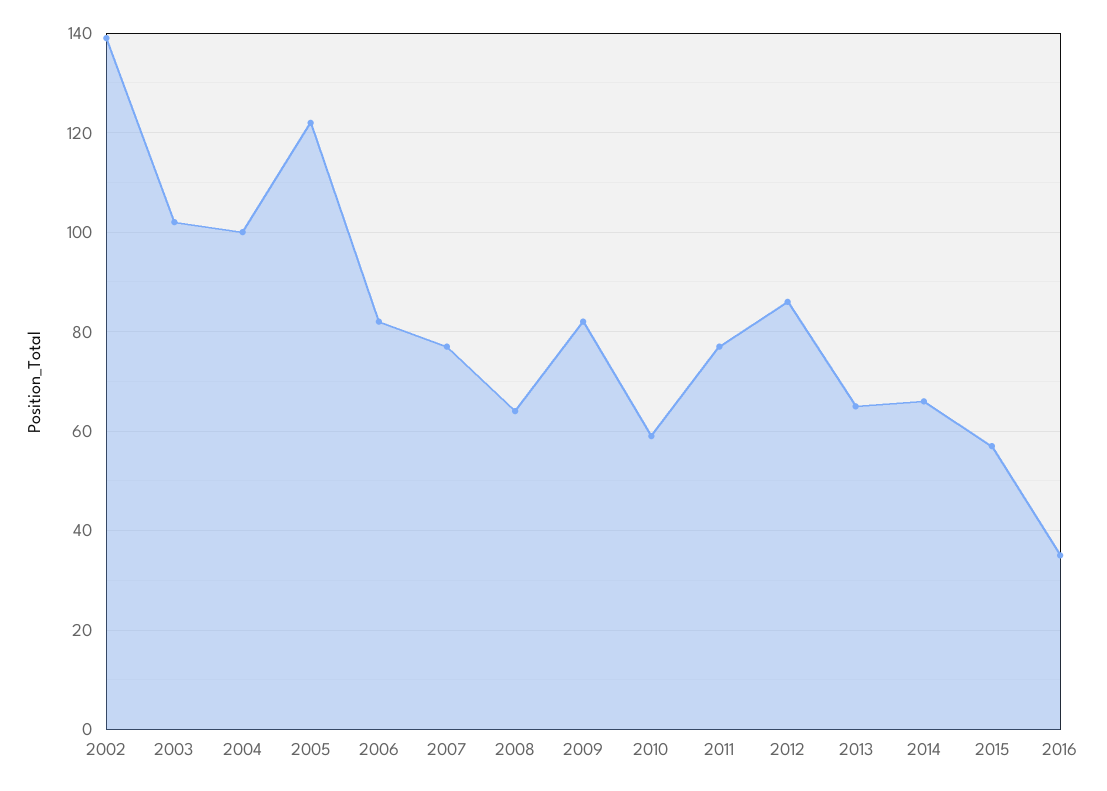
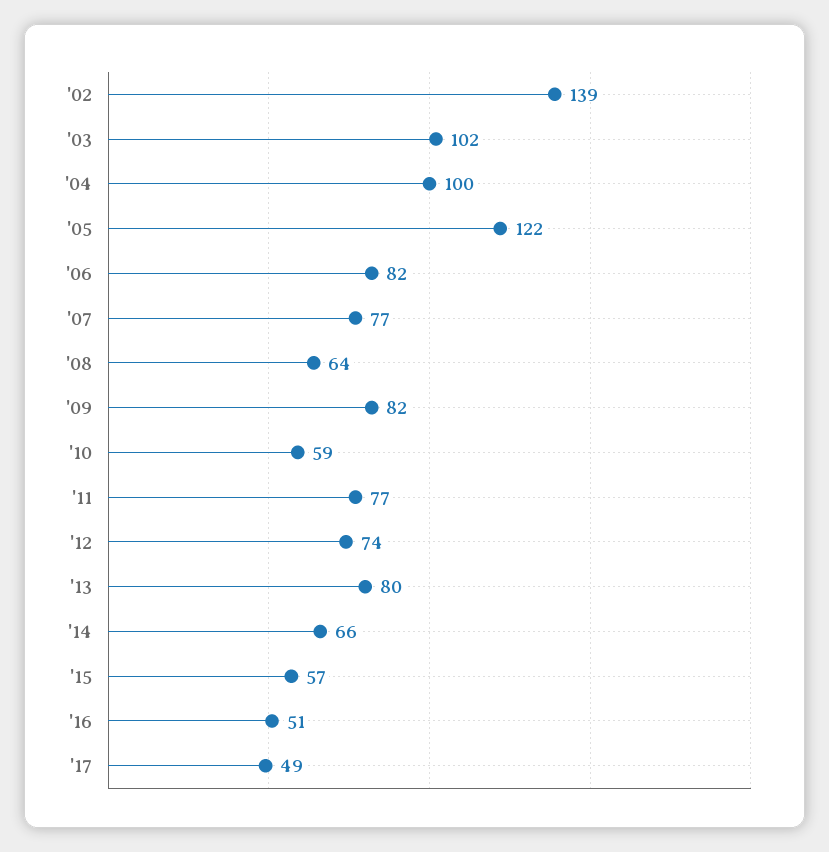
2012: 85 -> 74
2013: 65 -> 80
2016: 35 -> 51
'17: none -> 49

